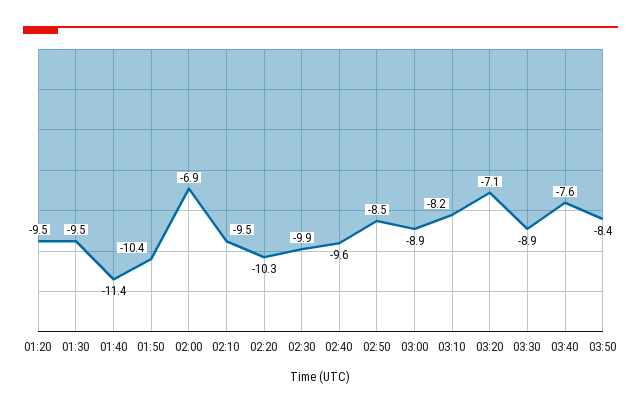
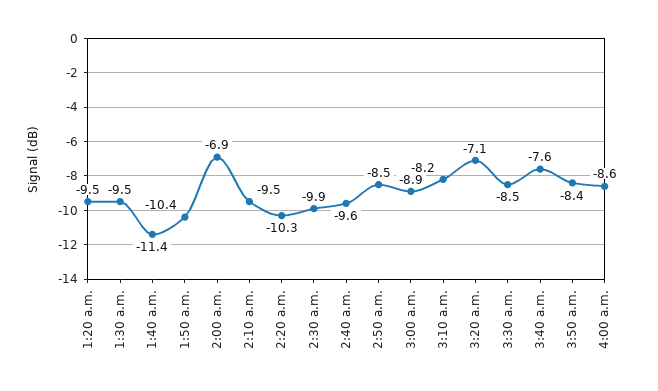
03:30: -8.9 -> -8.5
4:00 a.m.: none -> -8.6

